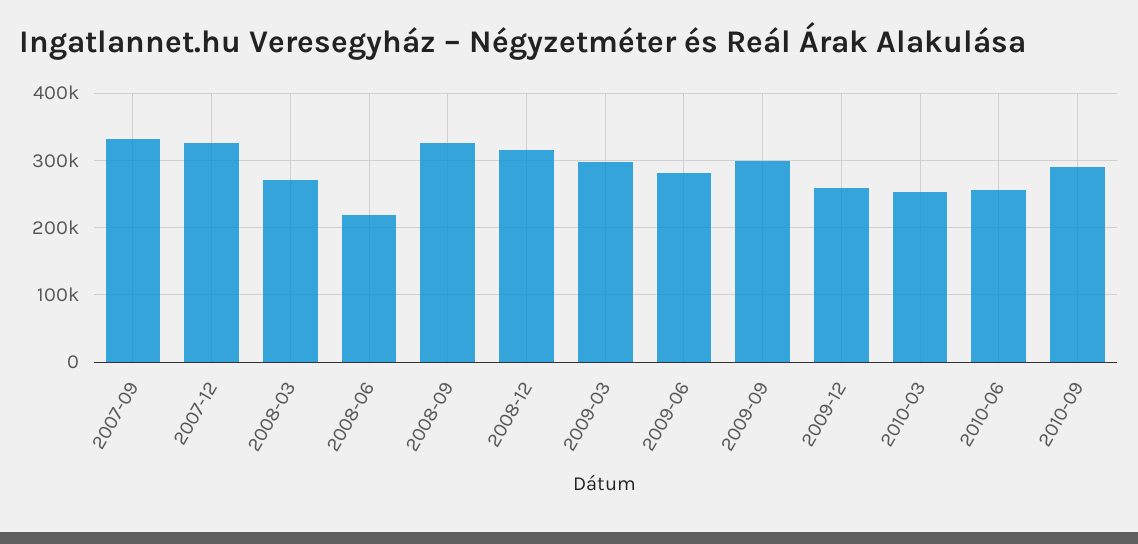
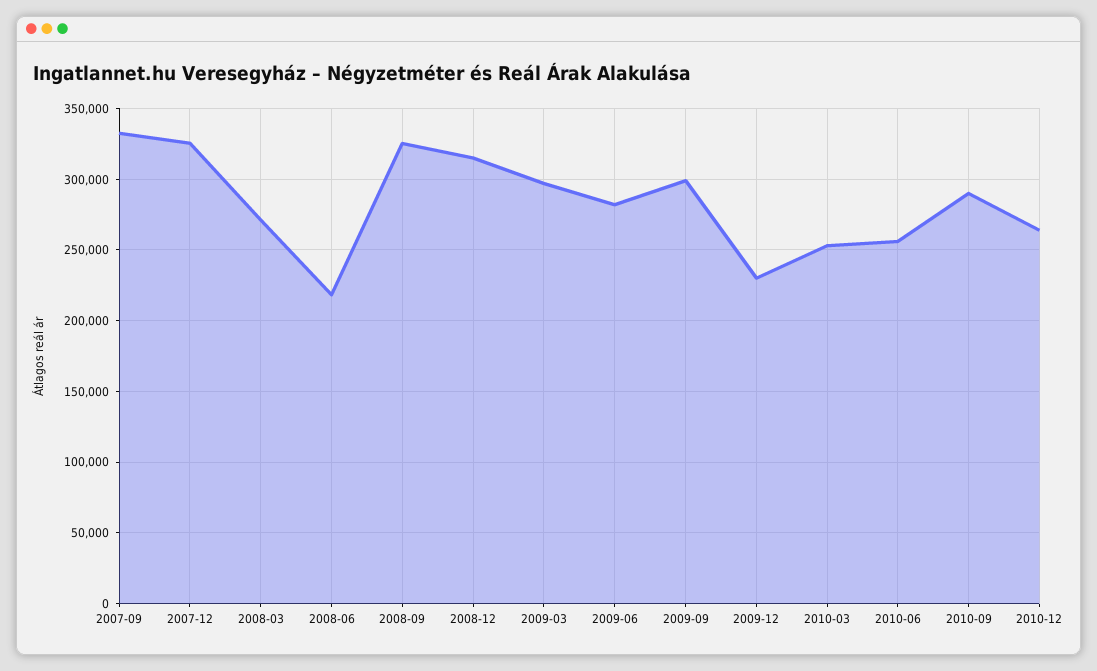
2009-12: 260000 -> 230000
2010-12: none -> 265000

